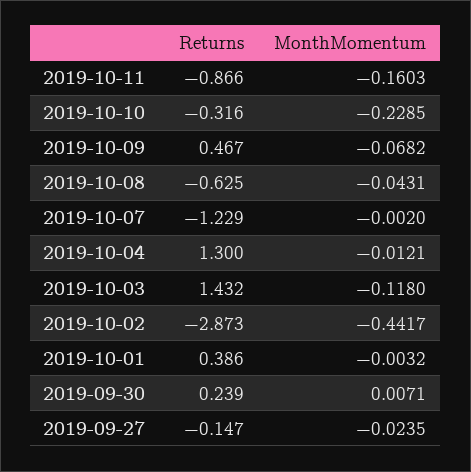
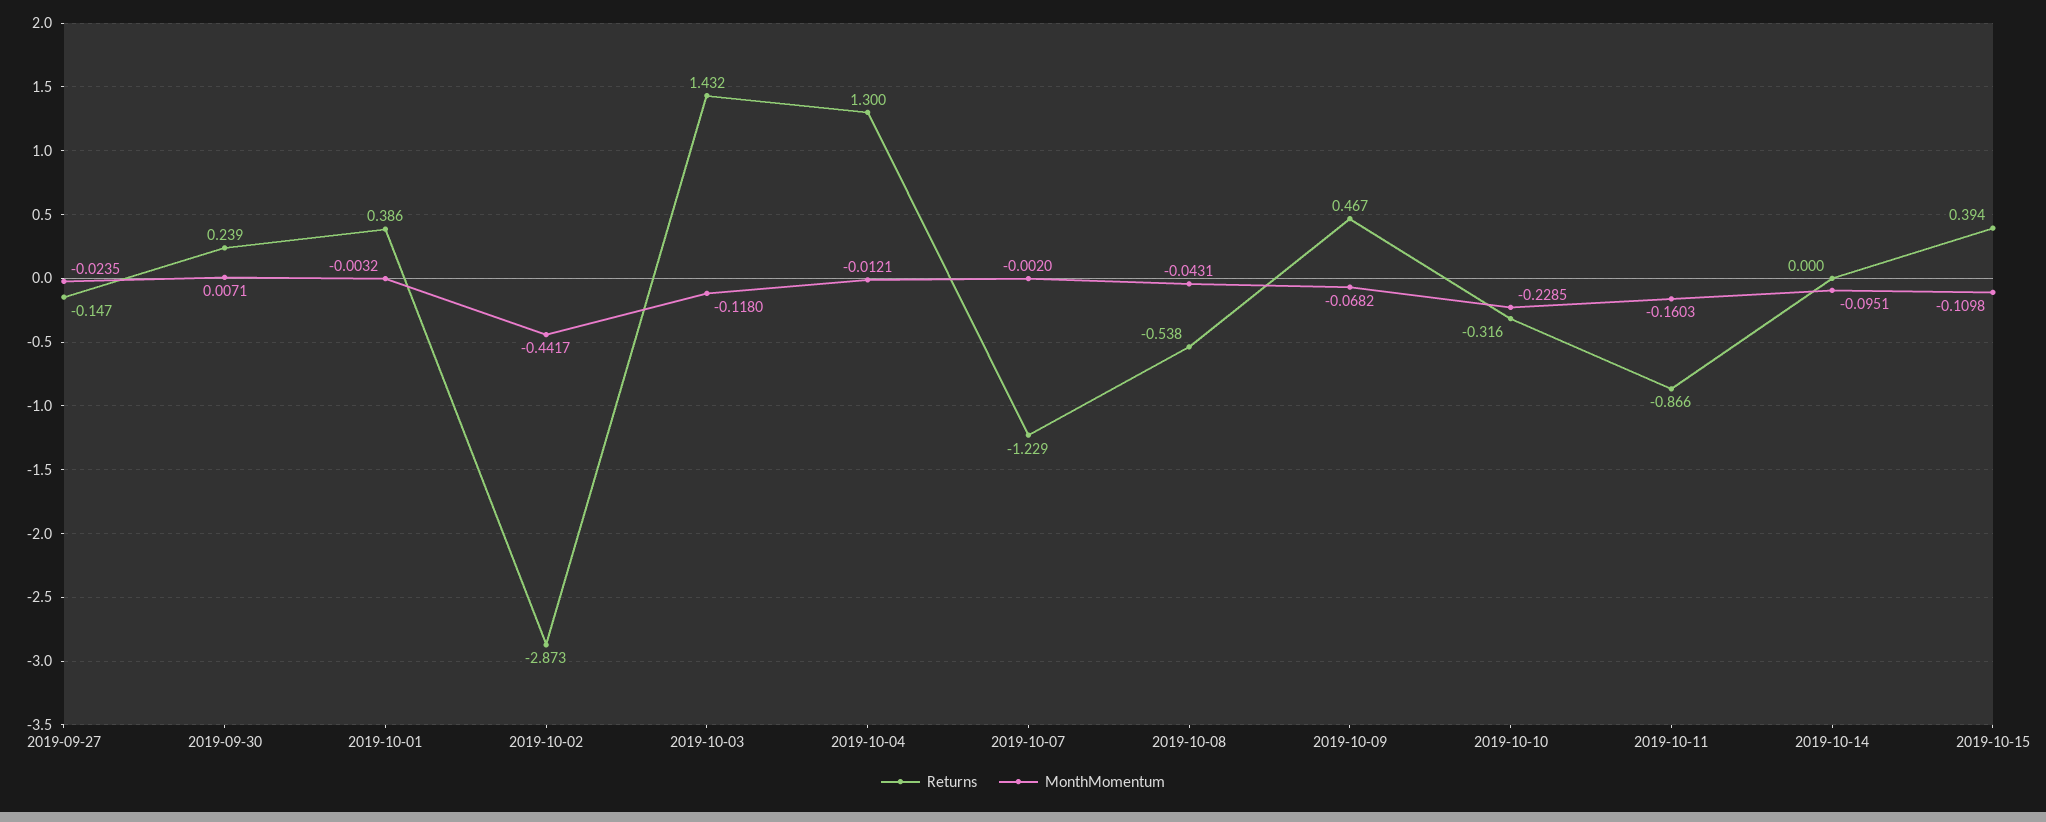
Returns, 2019-10-08: -0.625 -> -0.538
Returns, 2019-10-14: none -> 0
MonthMomentum, 2019-10-14: none -> -0.0951
Returns, 2019-10-15: none -> 0.394
MonthMomentum, 2019-10-15: none -> -0.1098

